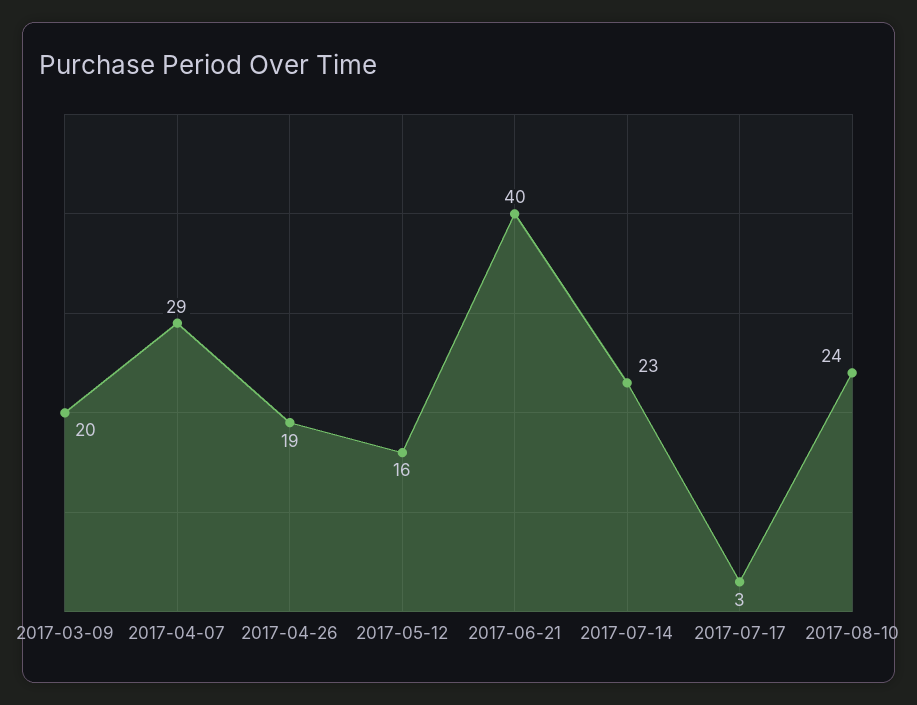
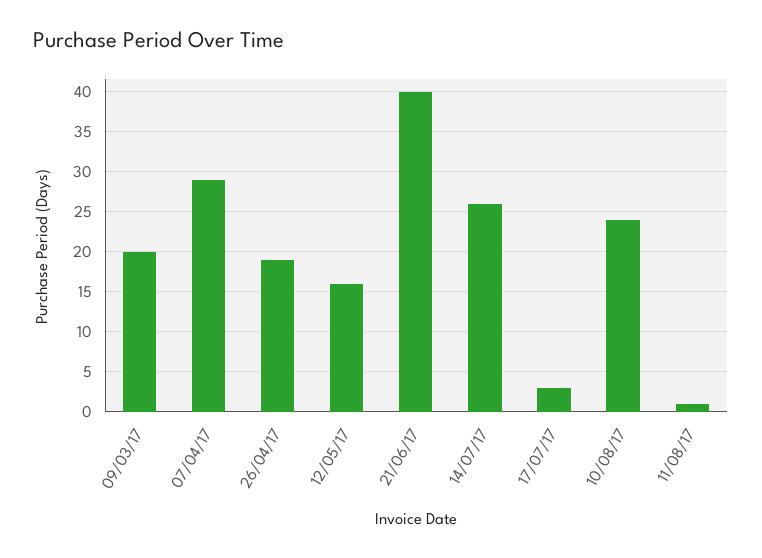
2017-07-14: 23 -> 26
11/08/17: none -> 1

